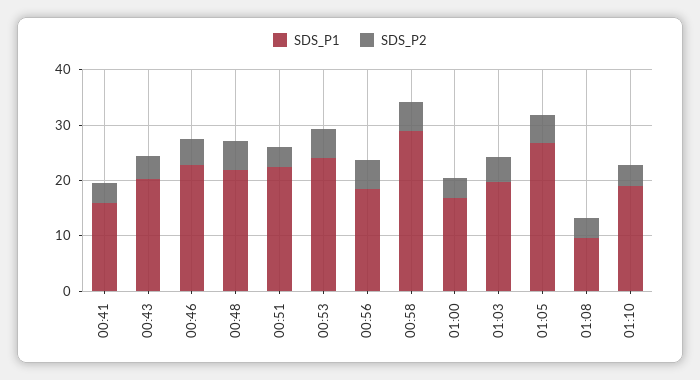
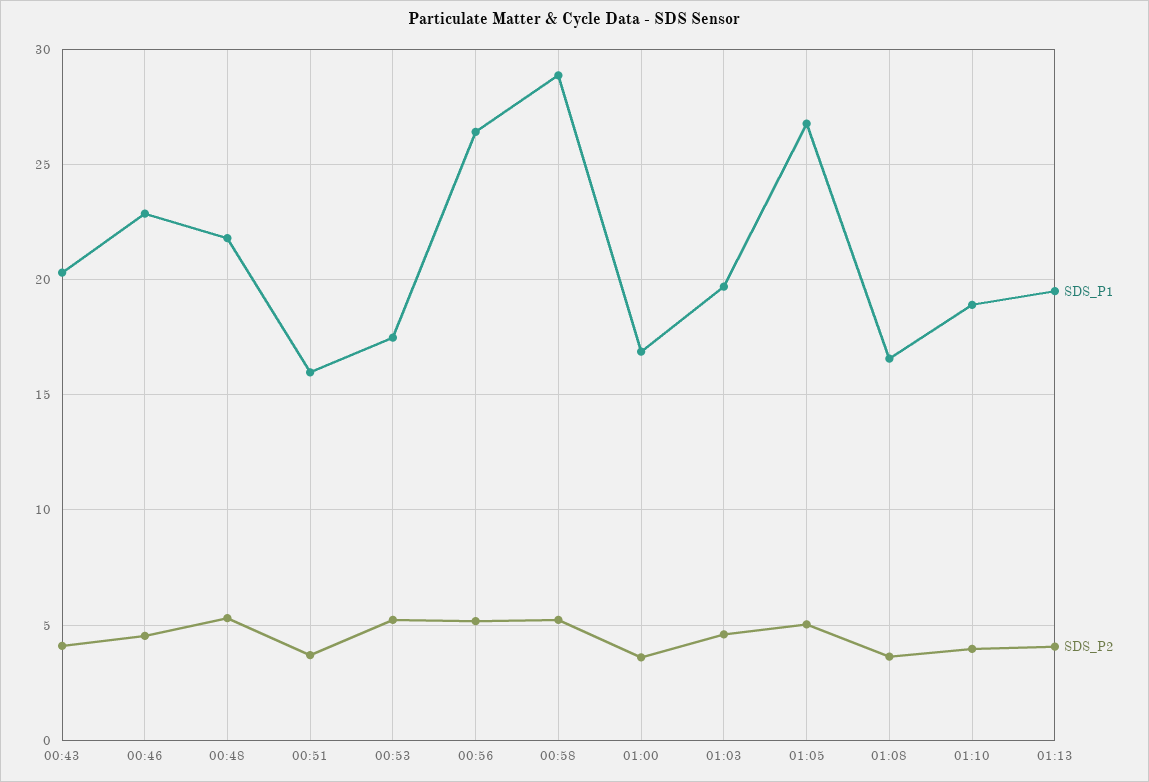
SDS_P1, 00:41: 16 -> none
SDS_P2, 00:41: 4 -> none
SDS_P1, 00:51: 22 -> 16
SDS_P1, 00:53: 24 -> 17.5
SDS_P1, 00:56: 18 -> 26.5
SDS_P1, 01:08: 10 -> 16.5
SDS_P1, 01:13: none -> 19.5
SDS_P2, 01:13: none -> 4

